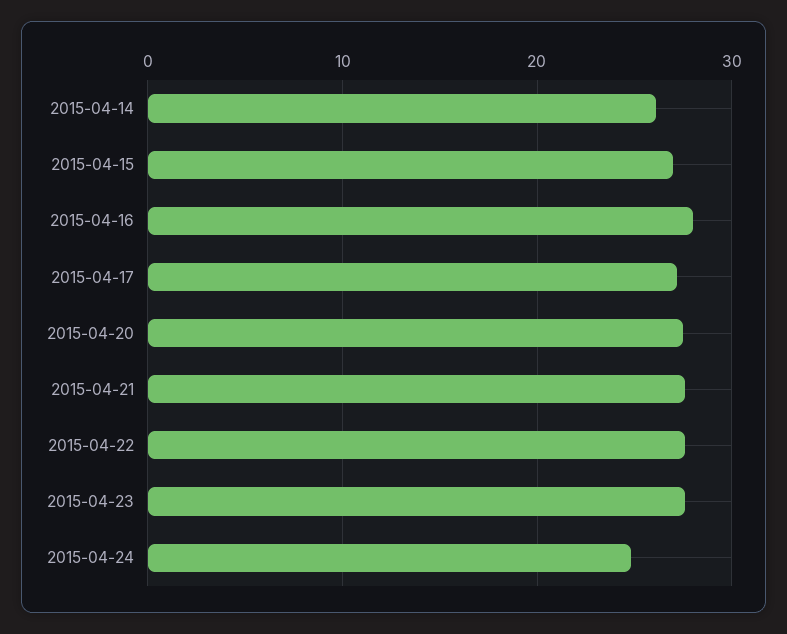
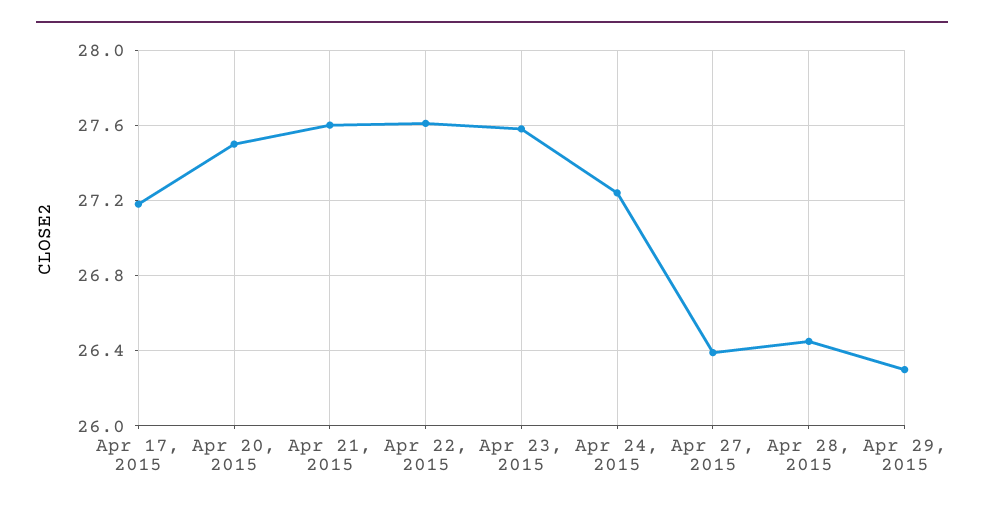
2015-04-14: 26 -> none
2015-04-15: 27 -> none
2015-04-16: 28 -> none
2015-04-24: 25 -> 27.25
Apr 27, 2015: none -> 26.4
Apr 28, 2015: none -> 26.45
Apr 29, 2015: none -> 26.3

